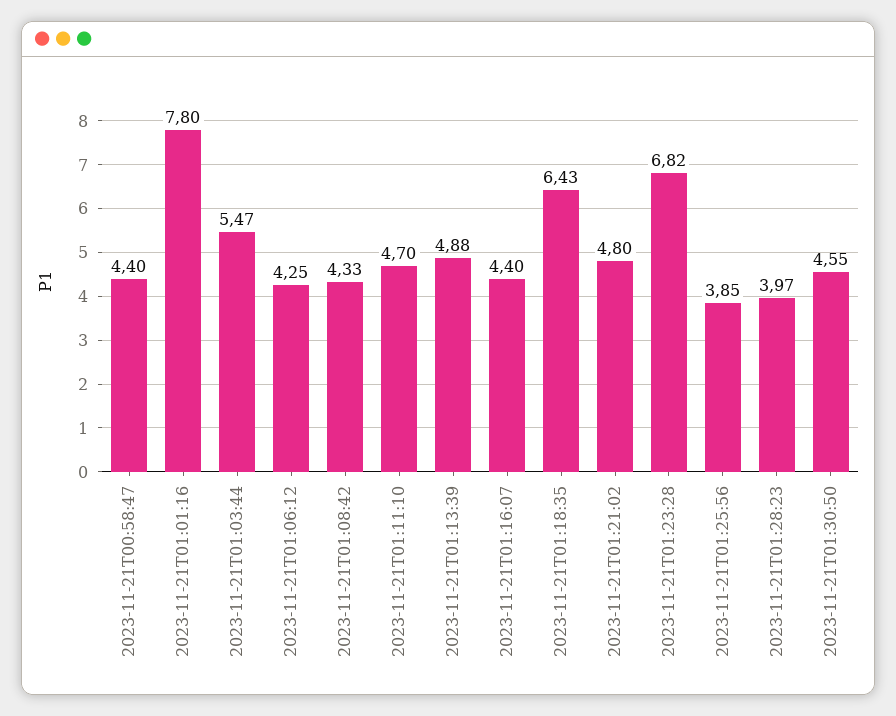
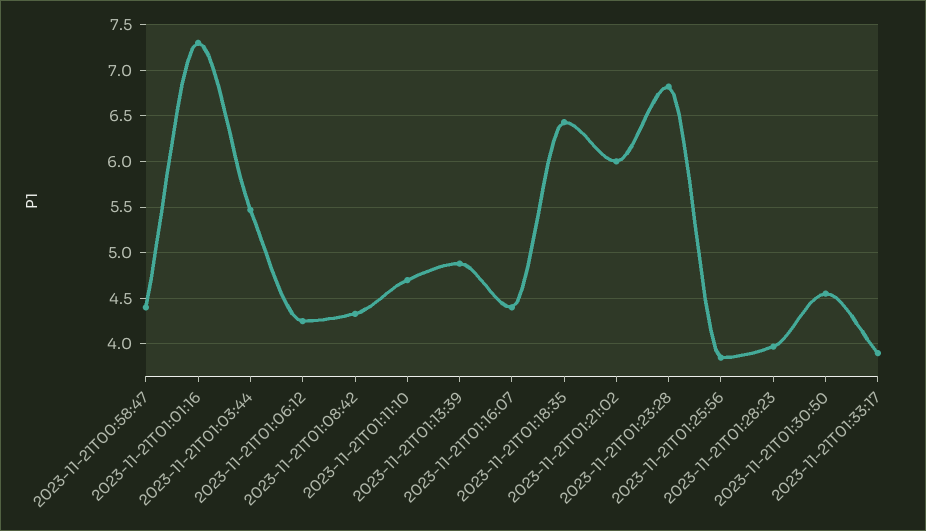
2023-11-21T01:01:16: 7.8 -> 7.3
2023-11-21T01:21:02: 4.8 -> 6
2023-11-21T01:33:17: none -> 3.9

